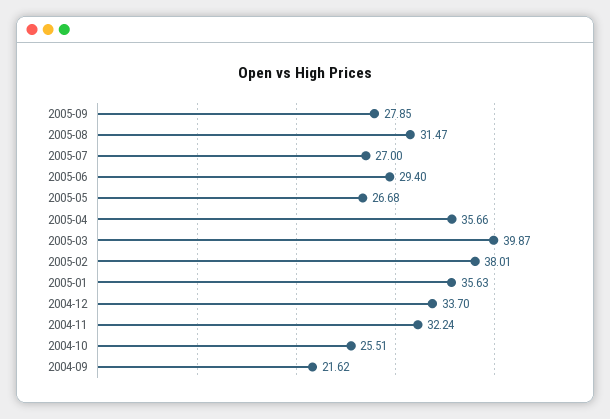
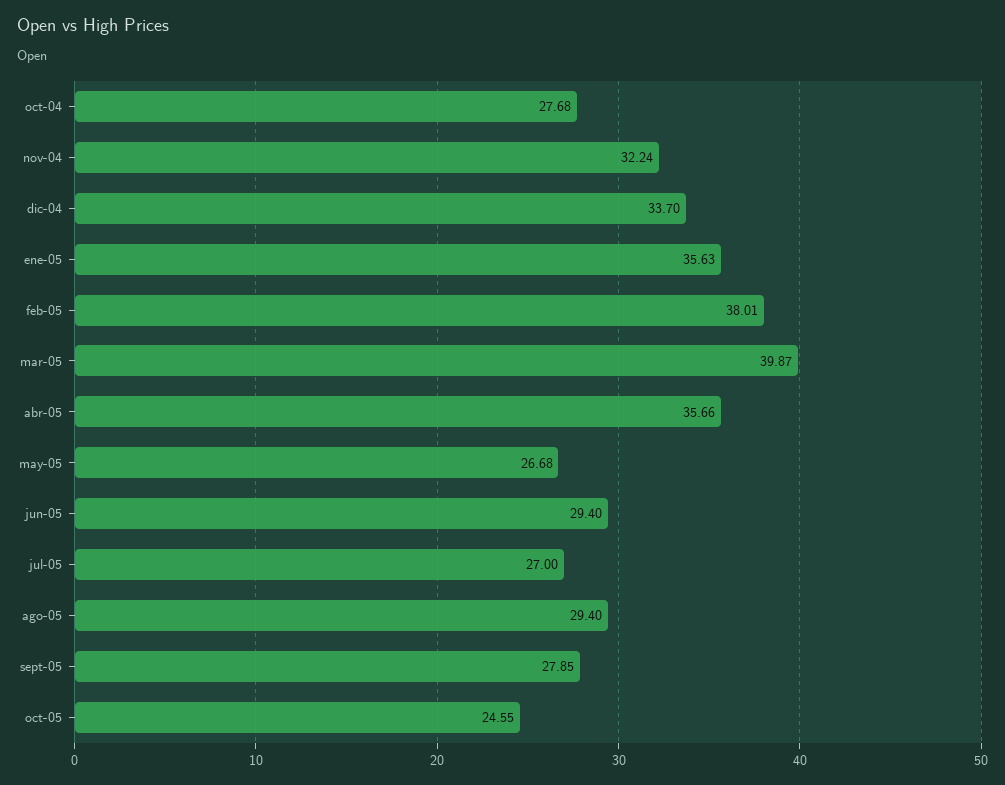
2005-08: 31.47 -> 29.4
2004-10: 25.51 -> 27.68
2004-09: 21.62 -> none
oct-05: none -> 24.55

